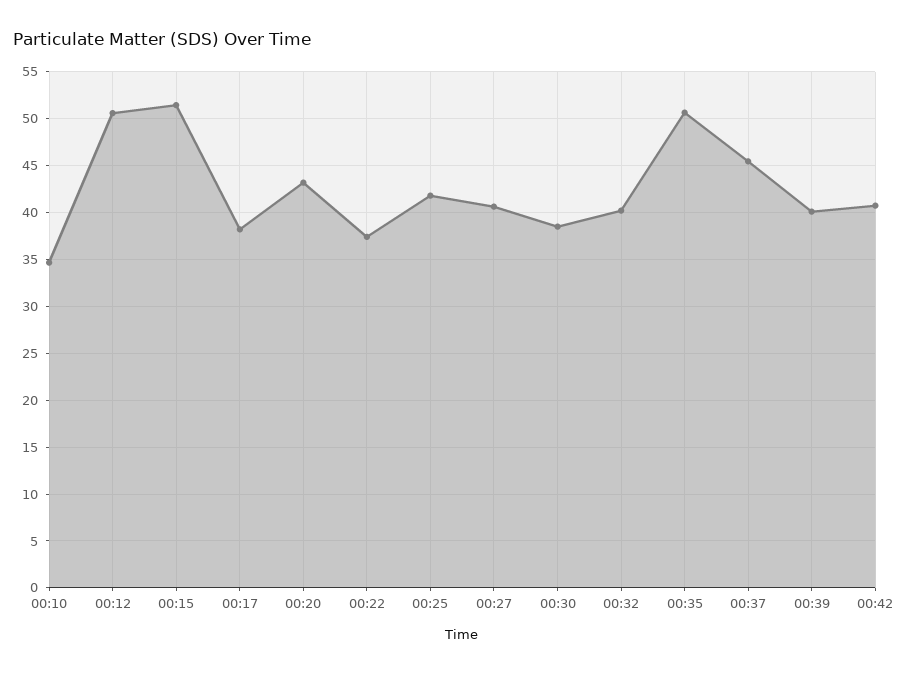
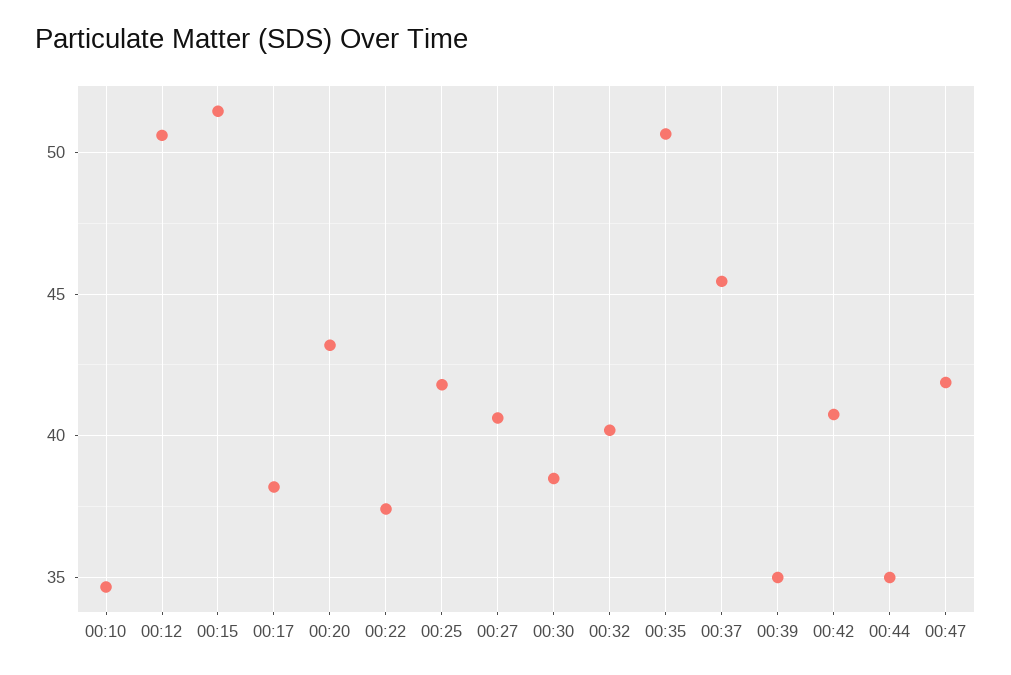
00:39: 40 -> 35
00:44: none -> 35
00:47: none -> 42

